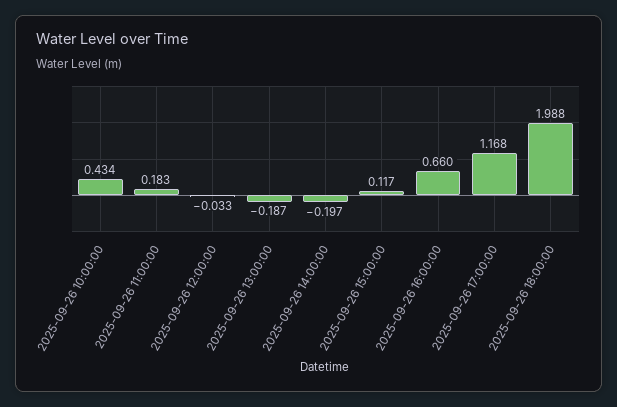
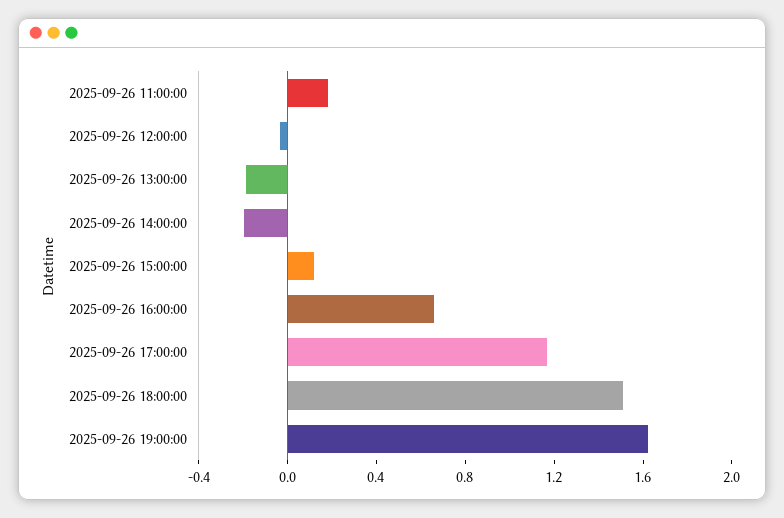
2025-09-26 10:00:00: 0.434 -> none
2025-09-26 18:00:00: 1.988 -> 1.5
2025-09-26 19:00:00: none -> 1.6

